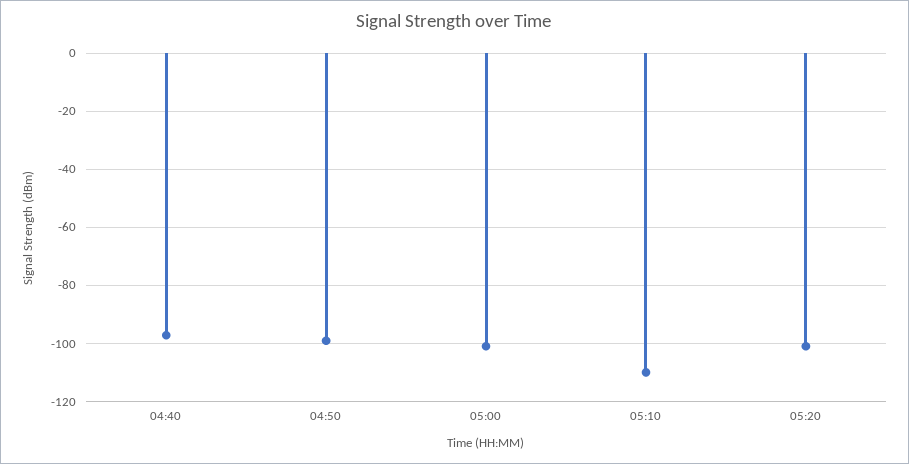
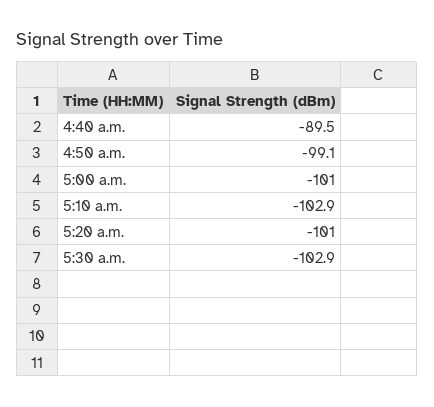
04:40: -97.5 -> -89.5
05:10: -110 -> -102.9
5:30 a.m.: none -> -102.9

